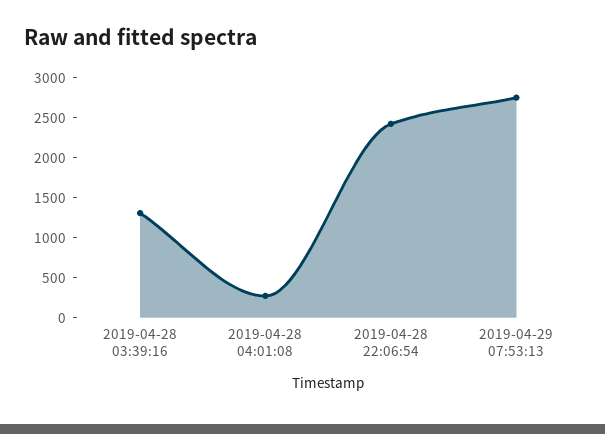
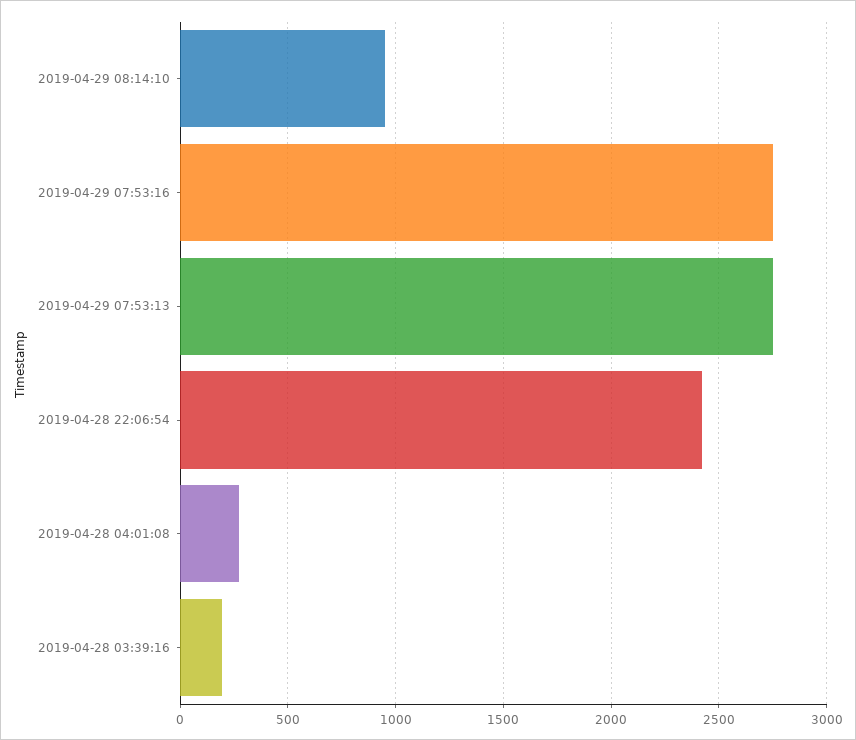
2019-04-28 03:39:16: 1300 -> 200
2019-04-29 08:14:10: none -> 950
2019-04-29 07:53:16: none -> 2750

